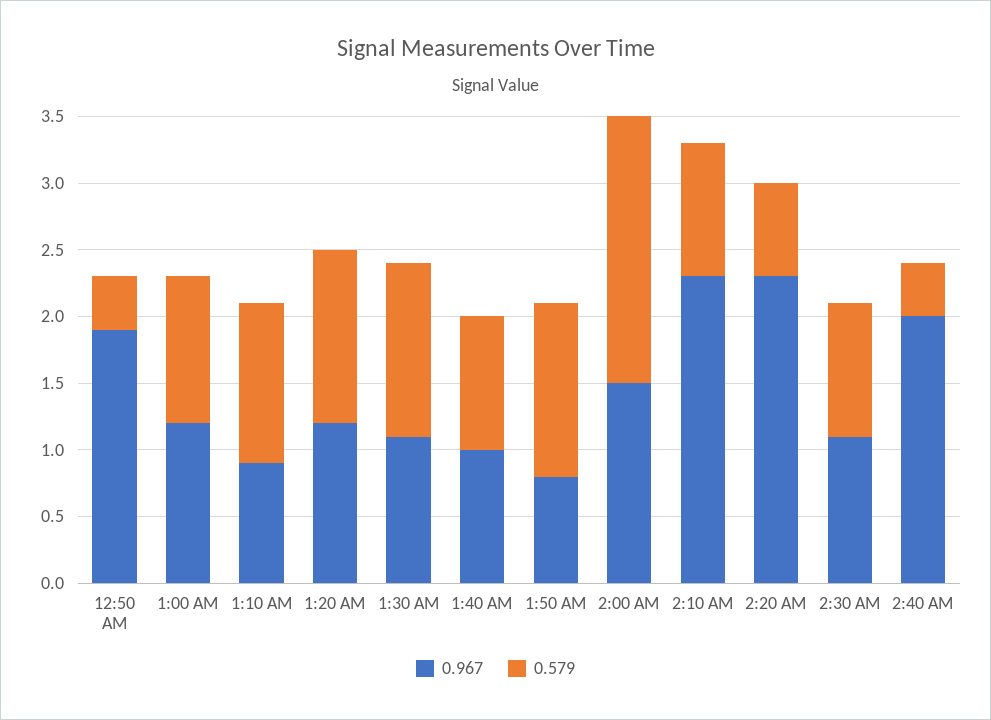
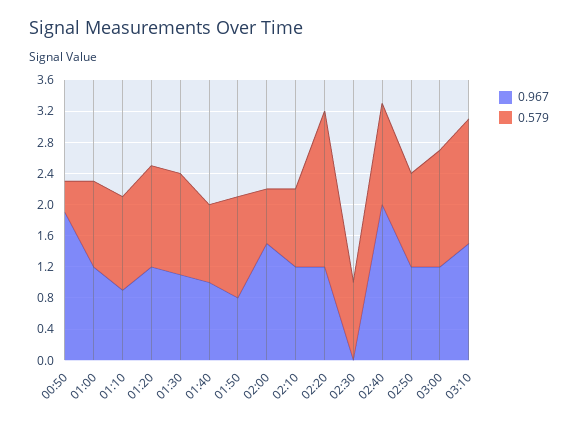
0.579, 2:00 AM: 2 -> 0.8
0.967, 2:10 AM: 2.3 -> 1.2
0.967, 2:20 AM: 2.3 -> 1.2
0.579, 2:20 AM: 0.7 -> 2
0.967, 2:30 AM: 1.1 -> 0
0.579, 2:40 AM: 0.4 -> 1.2
0.967, 02:50: none -> 1.2
0.579, 02:50: none -> 1.2
0.967, 03:00: none -> 1.2
0.579, 03:00: none -> 1.6
0.967, 03:10: none -> 1.6
0.579, 03:10: none -> 1.6

